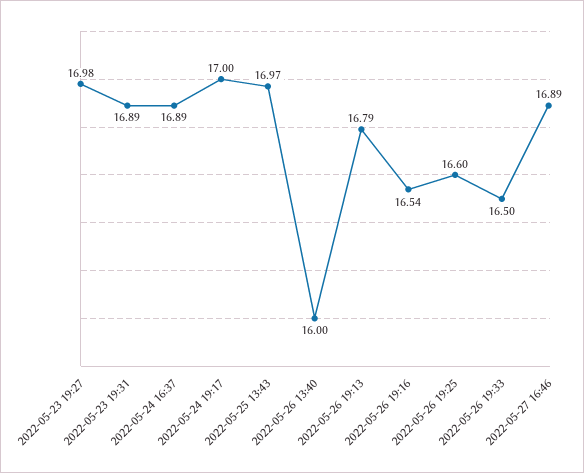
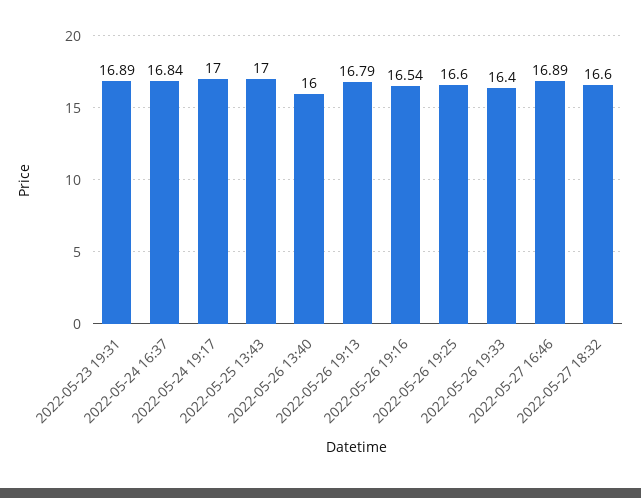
2022-05-23 19:27: 16.98 -> none
2022-05-24 16:37: 16.89 -> 16.84
2022-05-25 13:43: 16.97 -> 17
2022-05-26 19:33: 16.5 -> 16.4
2022-05-27 18:32: none -> 16.6

